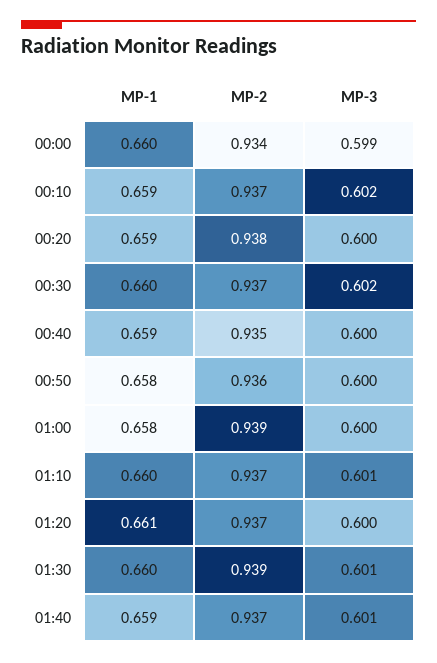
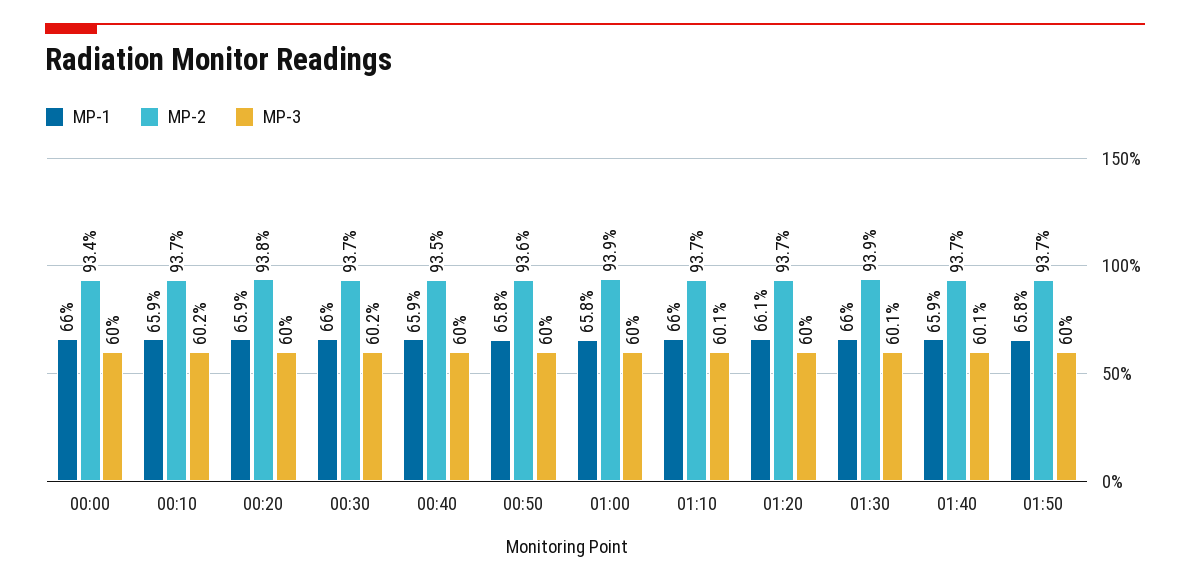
MP-3, 00:00: 0.599 -> 0.6
MP-1, 01:50: none -> 0.658
MP-2, 01:50: none -> 0.937
MP-3, 01:50: none -> 0.6

